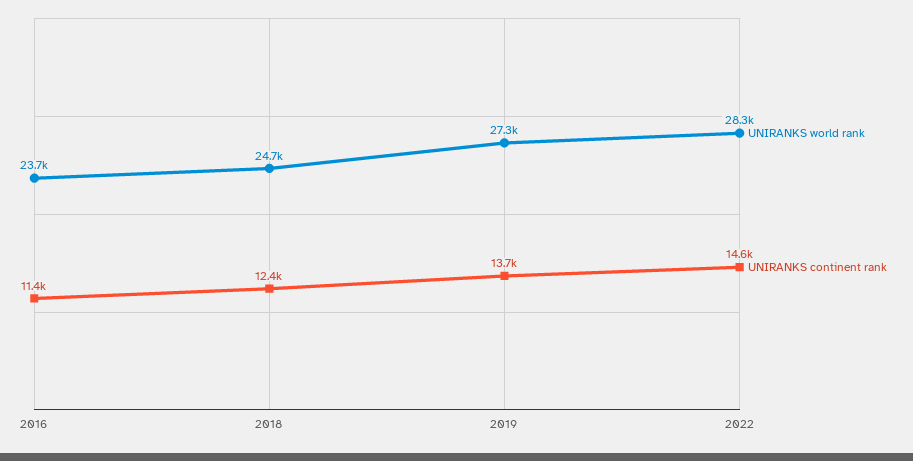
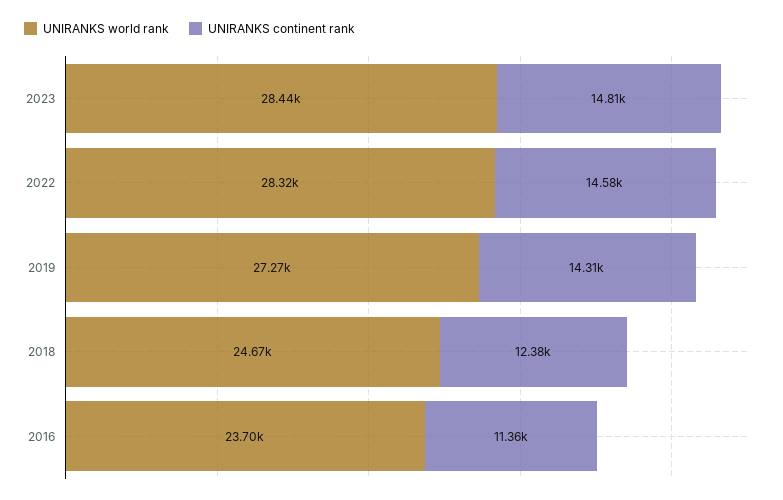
UNIRANKS continent rank, 2019: 13700 -> 14310
UNIRANKS world rank, 2023: none -> 28440
UNIRANKS continent rank, 2023: none -> 14810

